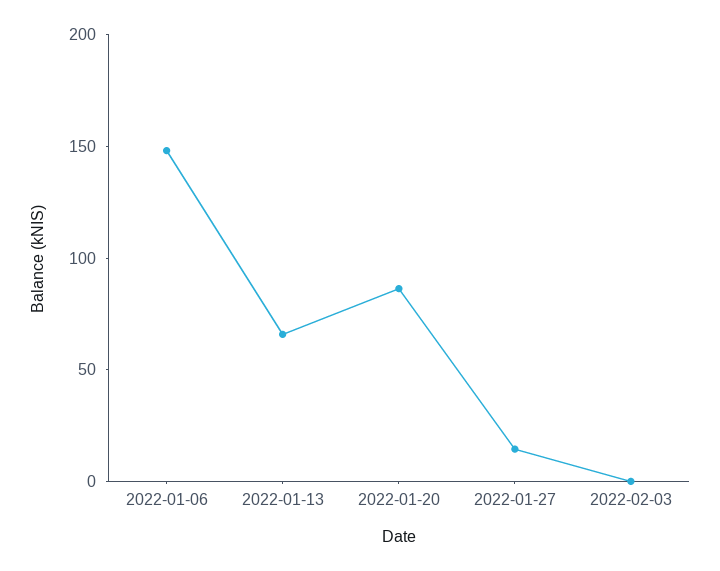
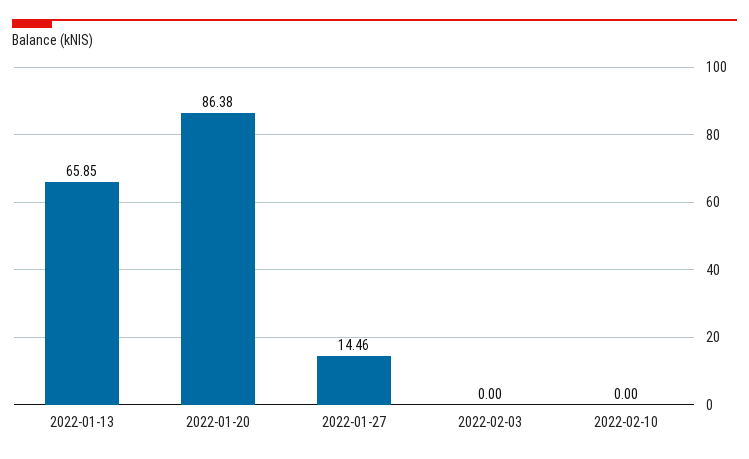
2022-01-06: 150 -> none
2022-02-10: none -> 0

